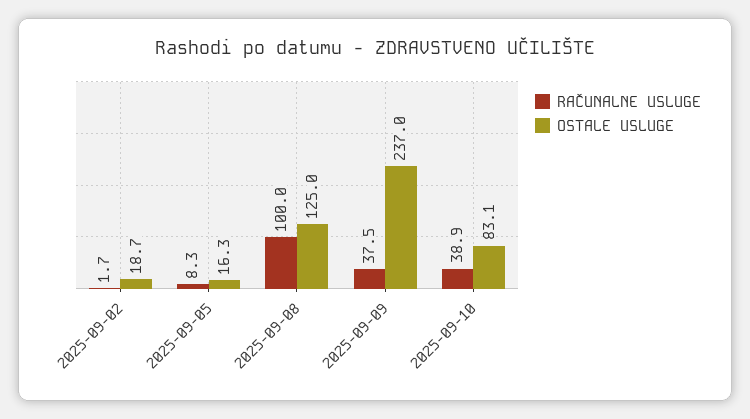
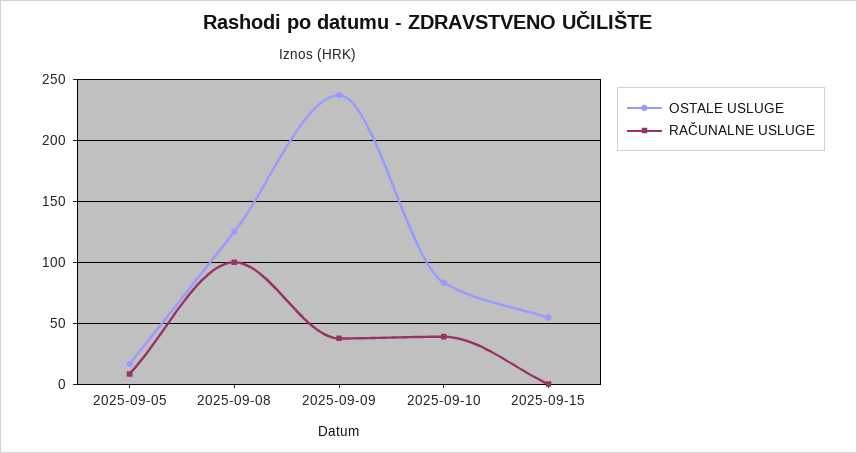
RAČUNALNE USLUGE, 2025-09-02: 1.7 -> none
OSTALE USLUGE, 2025-09-02: 18.7 -> none
OSTALE USLUGE, 2025-09-15: none -> 55
RAČUNALNE USLUGE, 2025-09-15: none -> 0

